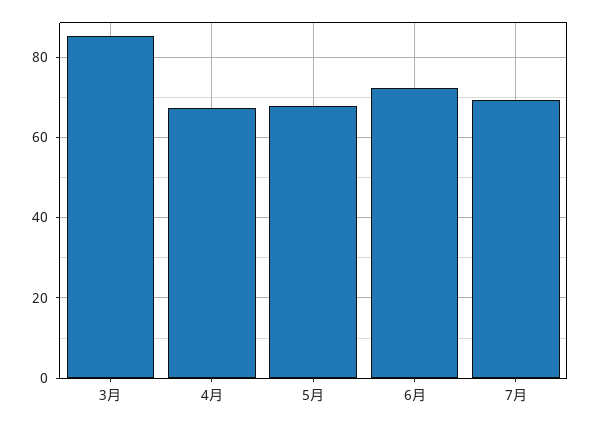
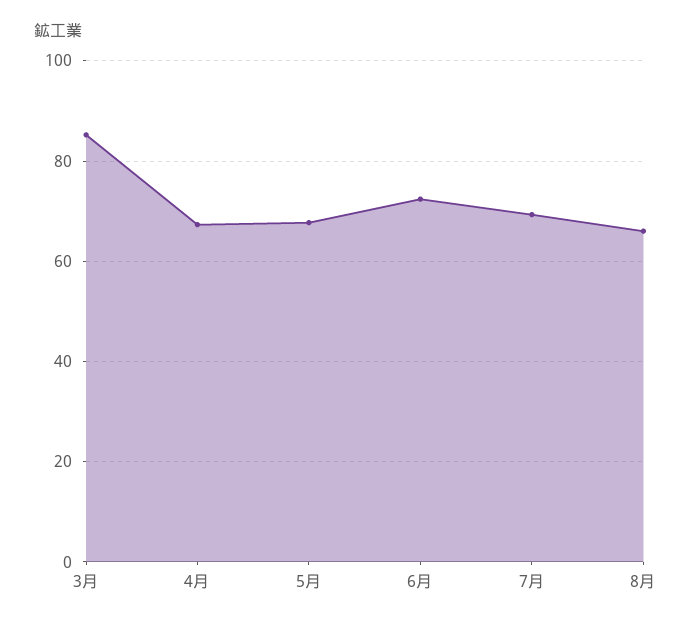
8月: none -> 66

